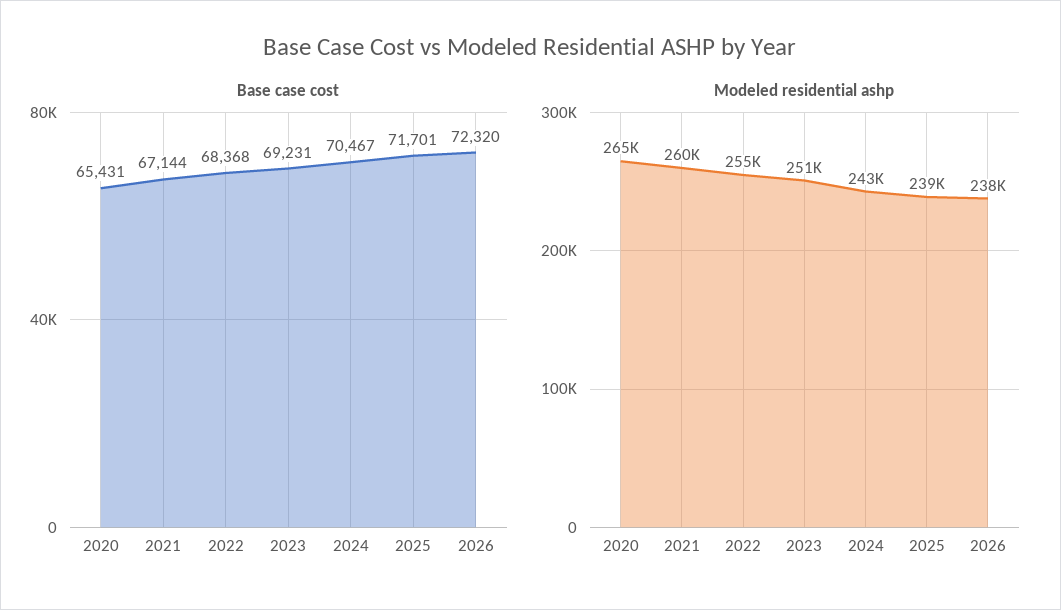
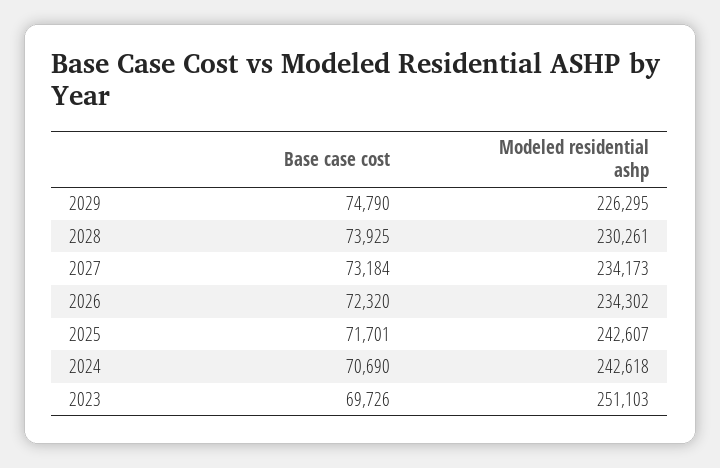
Base case cost, 2020: 65431 -> none
Base case cost, 2021: 67144 -> none
Base case cost, 2022: 68368 -> none
Base case cost, 2023: 69231 -> 69726
Base case cost, 2024: 70467 -> 70690
Modeled residential ashp, 2020: 265000 -> none
Modeled residential ashp, 2021: 260000 -> none
Modeled residential ashp, 2022: 255000 -> none
Modeled residential ashp, 2025: 239000 -> 242607
Modeled residential ashp, 2026: 238000 -> 234302
Base case cost, 2029: none -> 74790
Modeled residential ashp, 2029: none -> 226295
Base case cost, 2028: none -> 73925
Modeled residential ashp, 2028: none -> 230261
Base case cost, 2027: none -> 73184
Modeled residential ashp, 2027: none -> 234173

